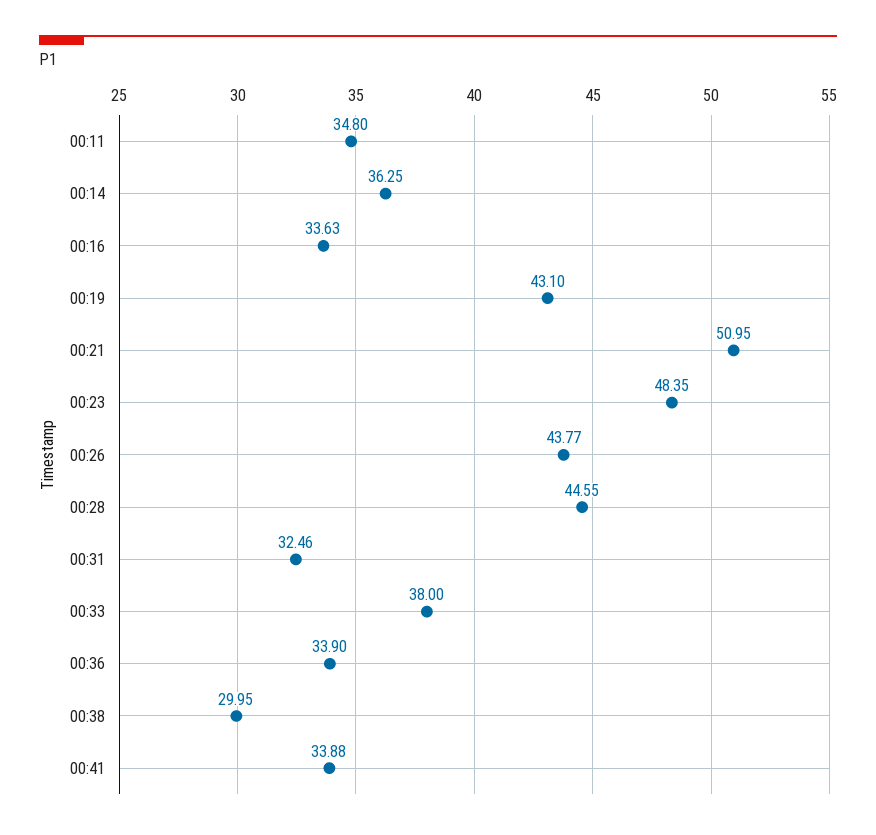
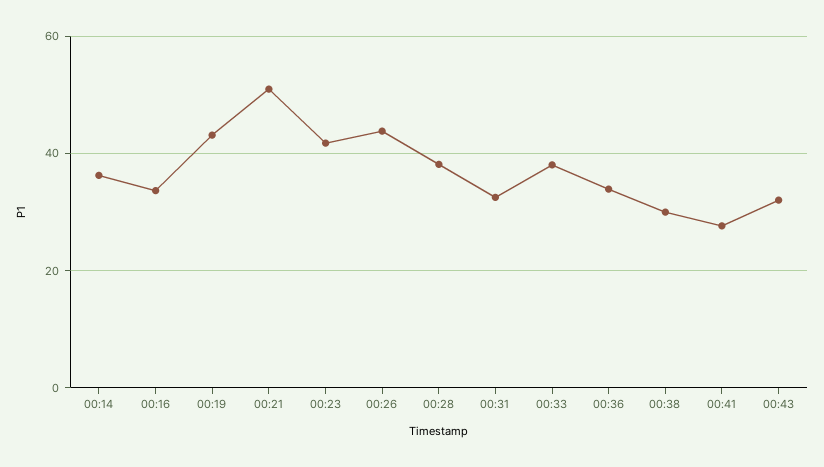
00:11: 34.8 -> none
00:23: 48.35 -> 42
00:28: 44.55 -> 38
00:41: 33.88 -> 28
00:43: none -> 32

